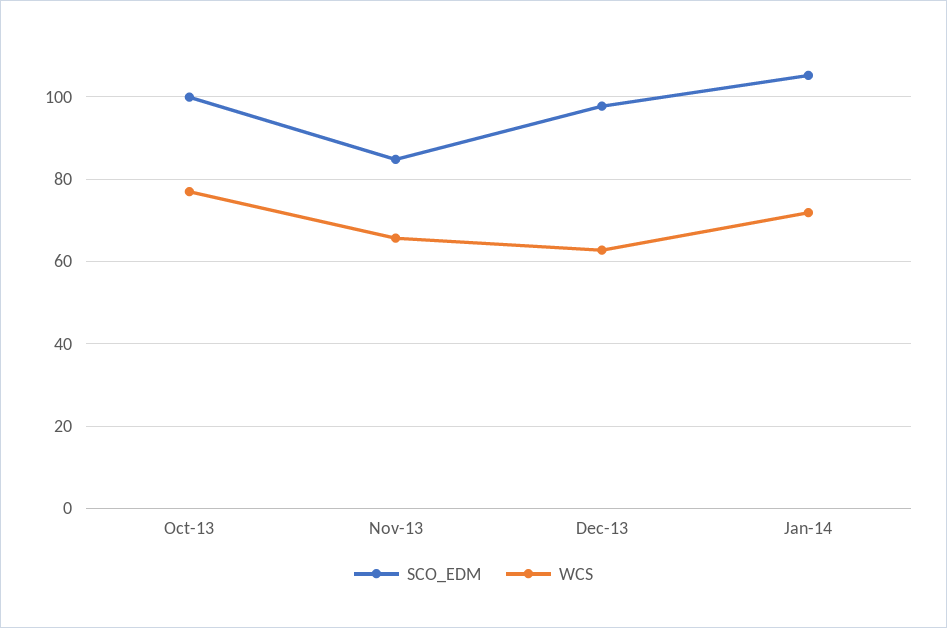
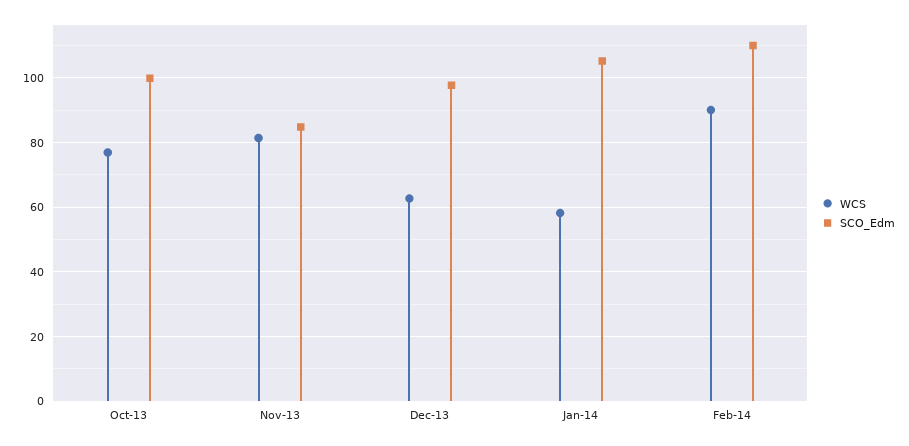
WCS, Nov-13: 66 -> 82
WCS, Jan-14: 72 -> 58
WCS, Feb-14: none -> 90
SCO_EDM, Feb-14: none -> 110

